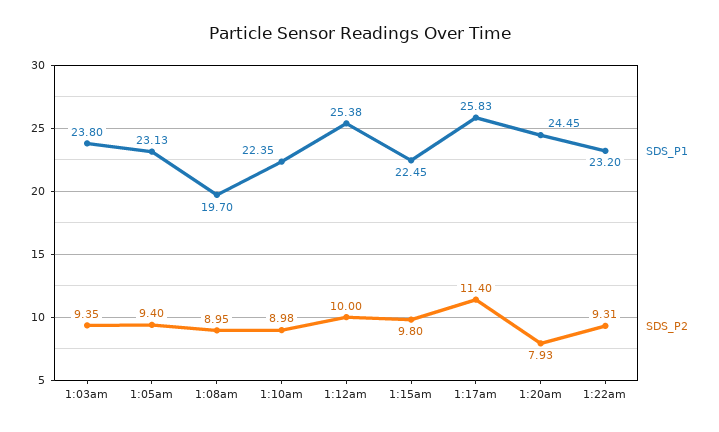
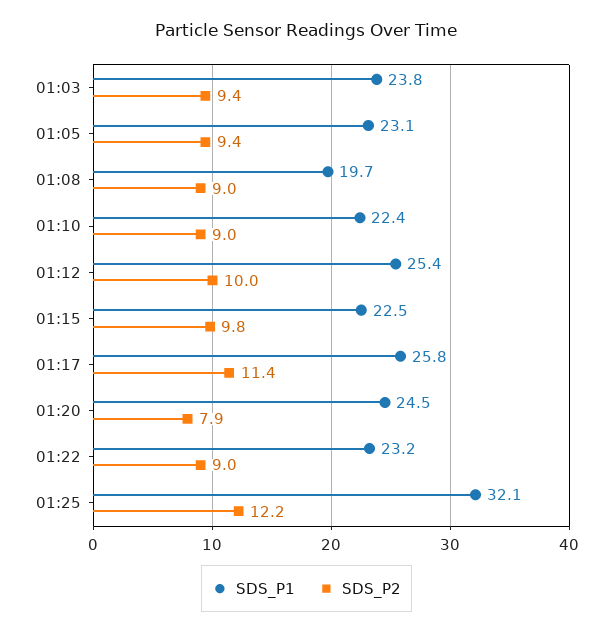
SDS_P2, 1:22am: 9.31 -> 9
SDS_P1, 01:25: none -> 32.1
SDS_P2, 01:25: none -> 12.2

